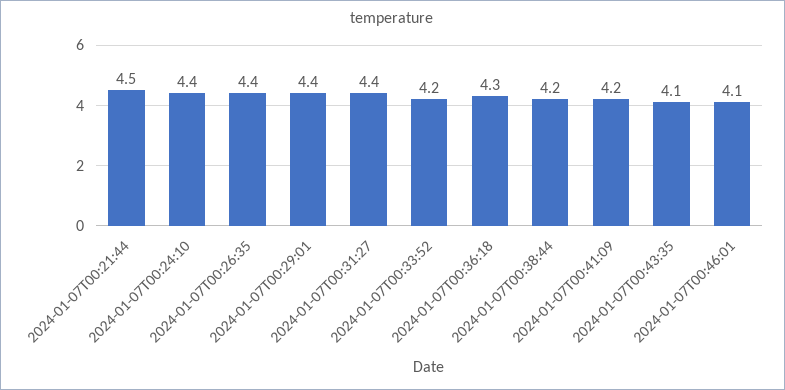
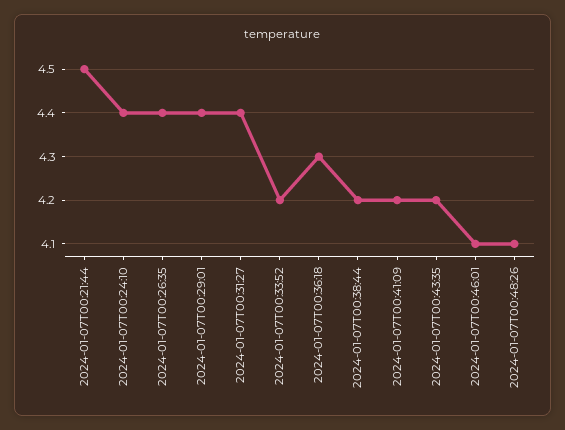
2024-01-07T00:43:35: 4.1 -> 4.2
2024-01-07T00:48:26: none -> 4.1

